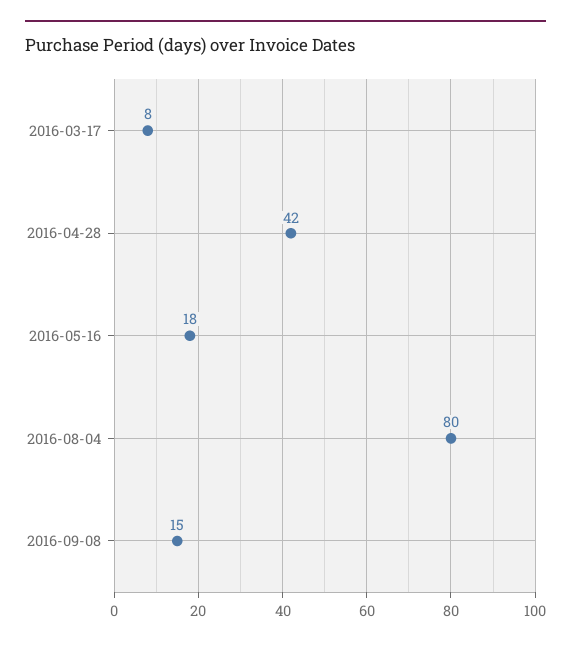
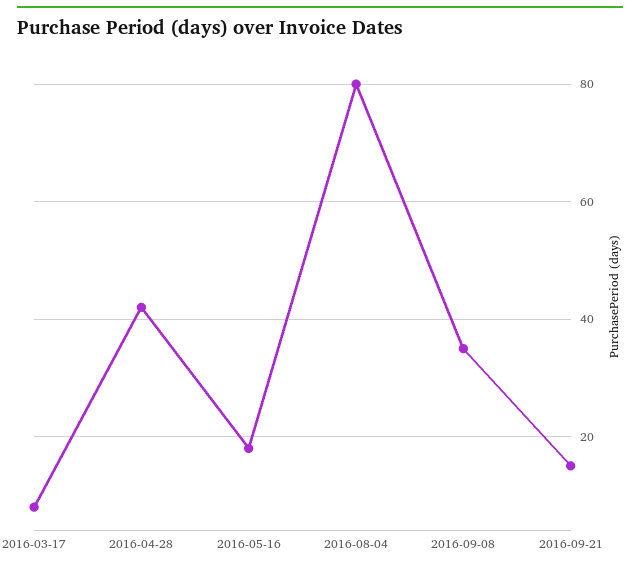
2016-09-08: 15 -> 35
2016-09-21: none -> 15

